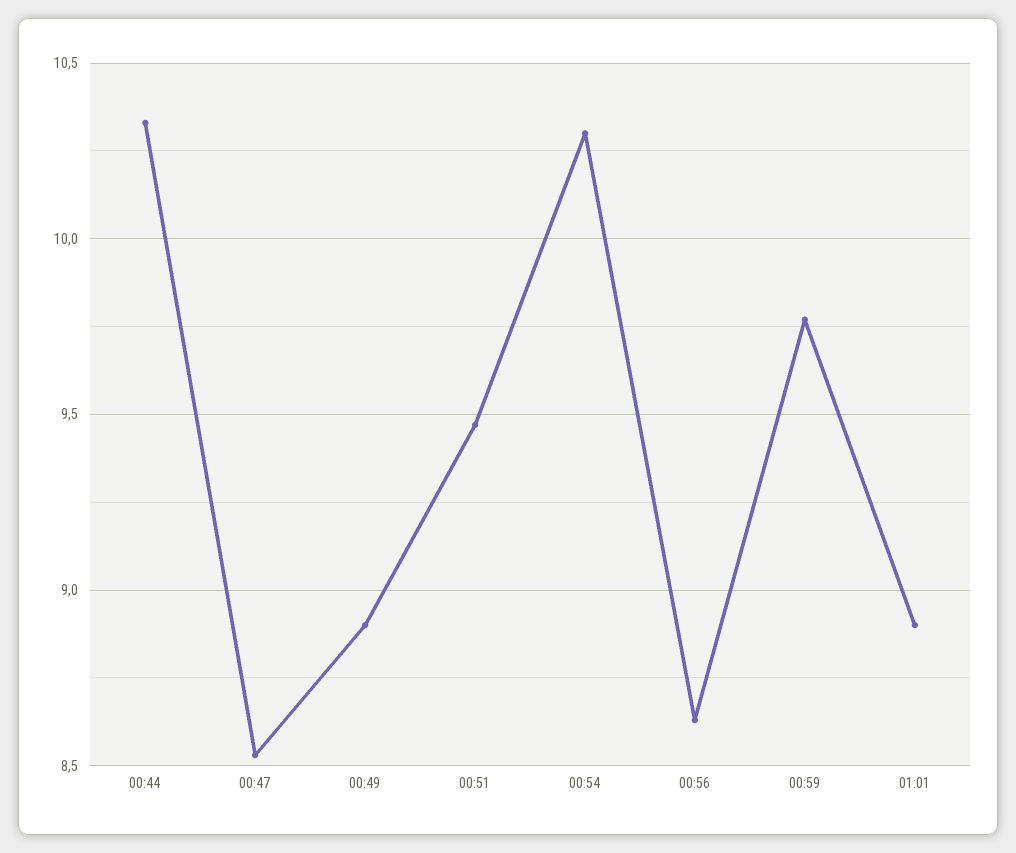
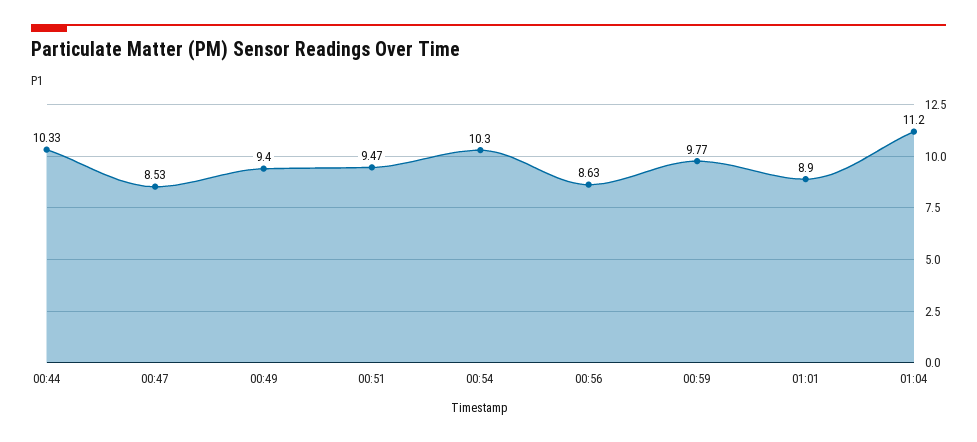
00:49: 8.9 -> 9.4
01:04: none -> 11.2

